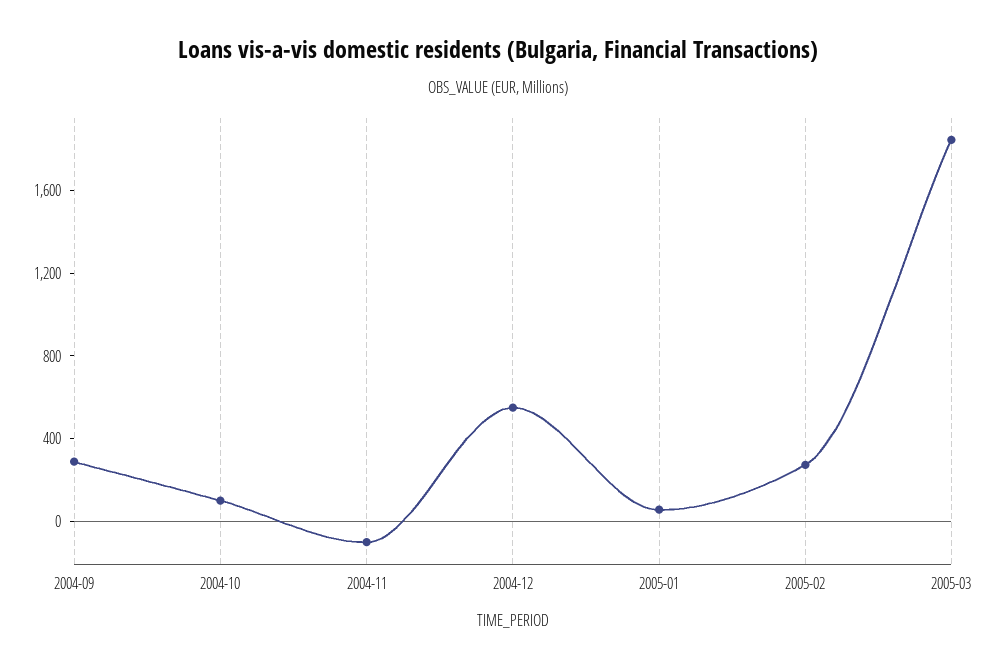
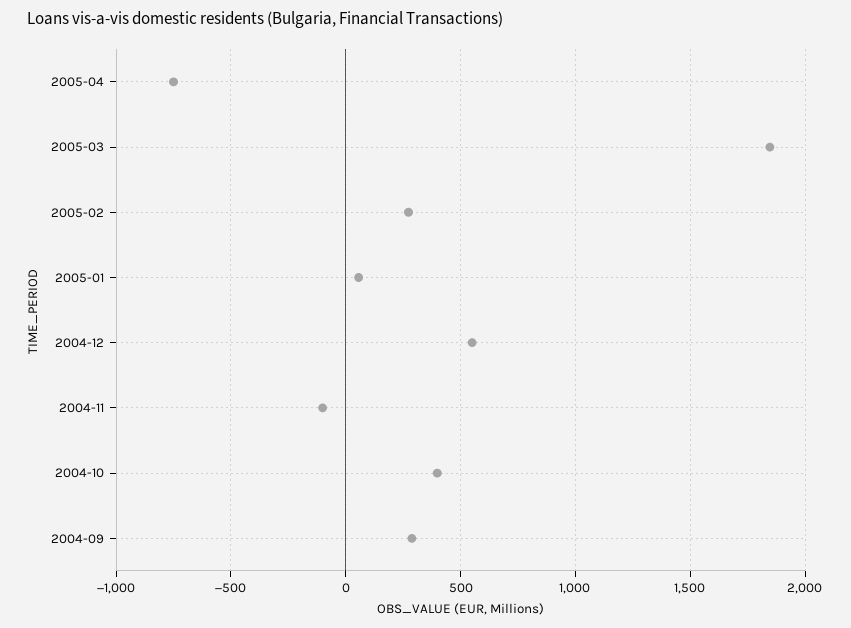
2004-10: 100 -> 400
2005-04: none -> -750

